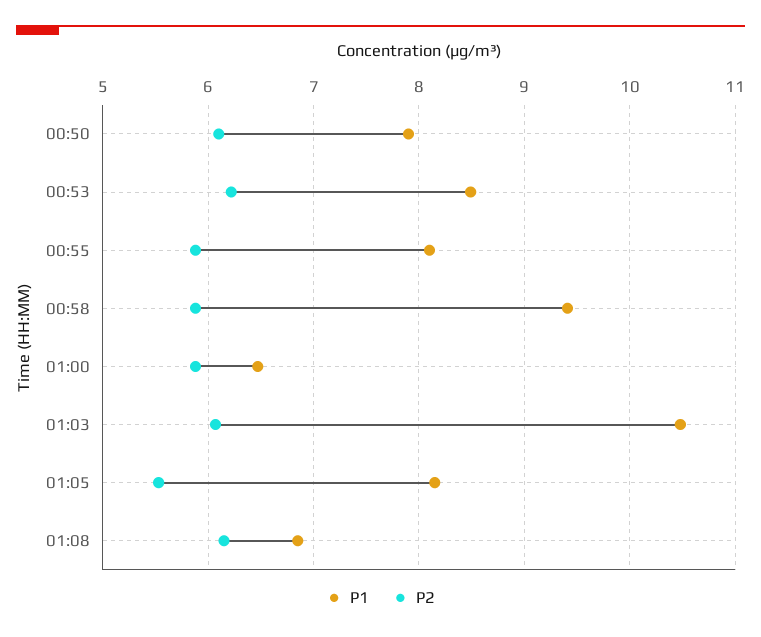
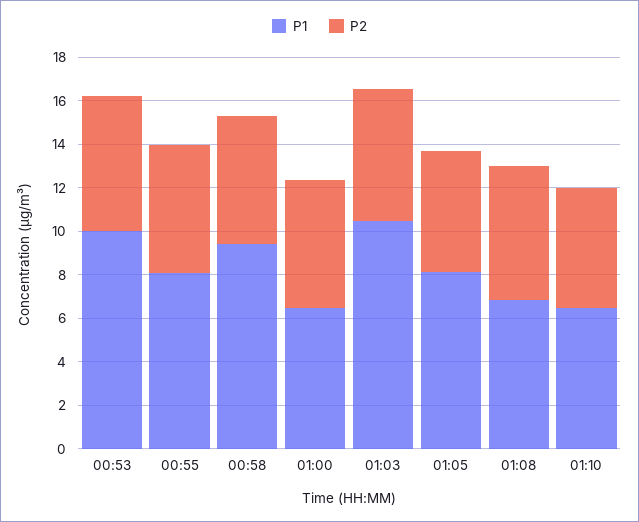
P1, 00:50: 7.9 -> none
P2, 00:50: 6.1 -> none
P1, 00:53: 8.5 -> 10
P1, 01:10: none -> 6.5
P2, 01:10: none -> 5.5

